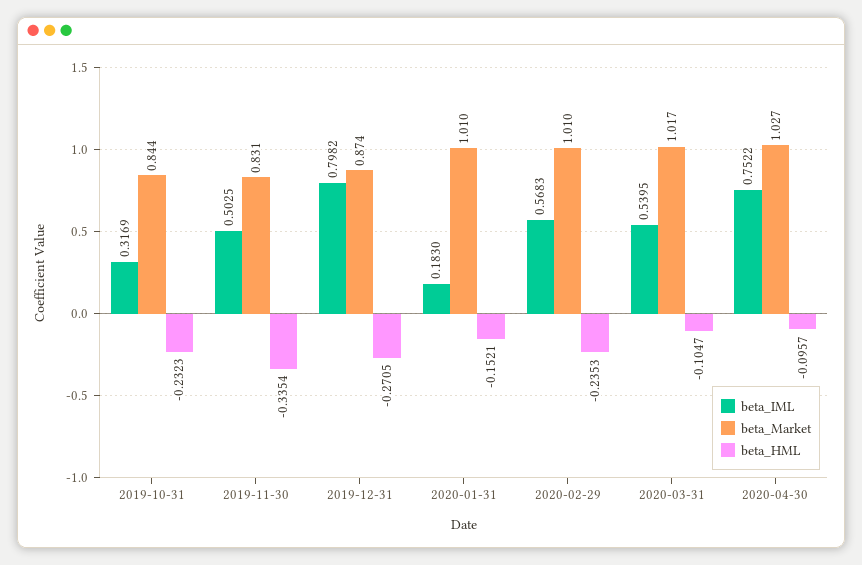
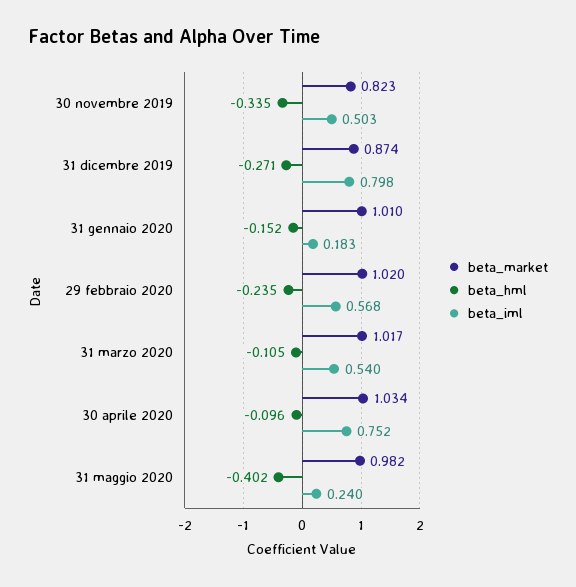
beta_IML, 2019-10-31: 0.3169 -> none
beta_Market, 2019-10-31: 0.844 -> none
beta_HML, 2019-10-31: -0.2323 -> none
beta_Market, 2019-11-30: 0.831 -> 0.823
beta_Market, 2020-02-29: 1.01 -> 1.02
beta_Market, 2020-04-30: 1.027 -> 1.034
beta_Market, 31 maggio 2020: none -> 0.982
beta_HML, 31 maggio 2020: none -> -0.402
beta_IML, 31 maggio 2020: none -> 0.24

